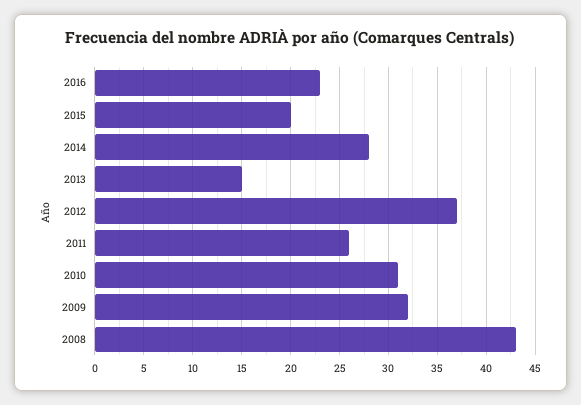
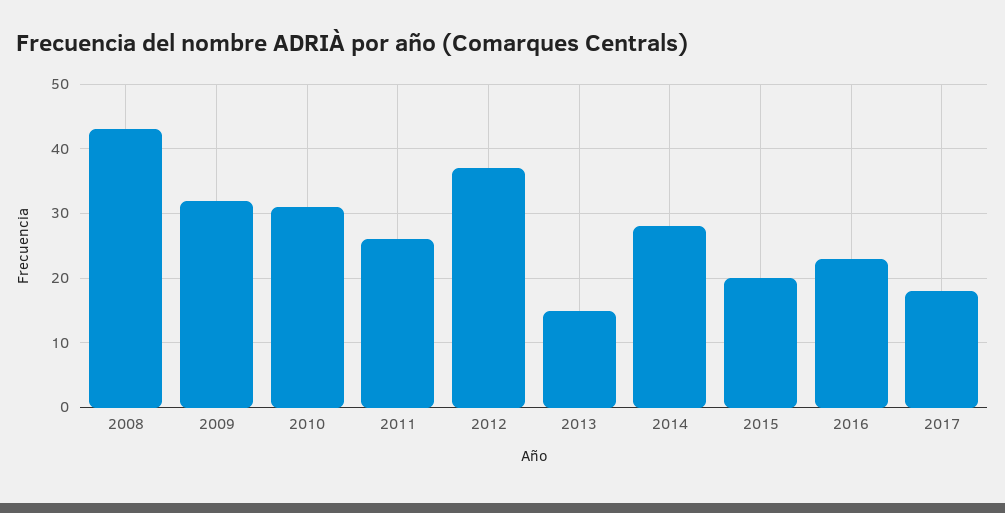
2017: none -> 18

